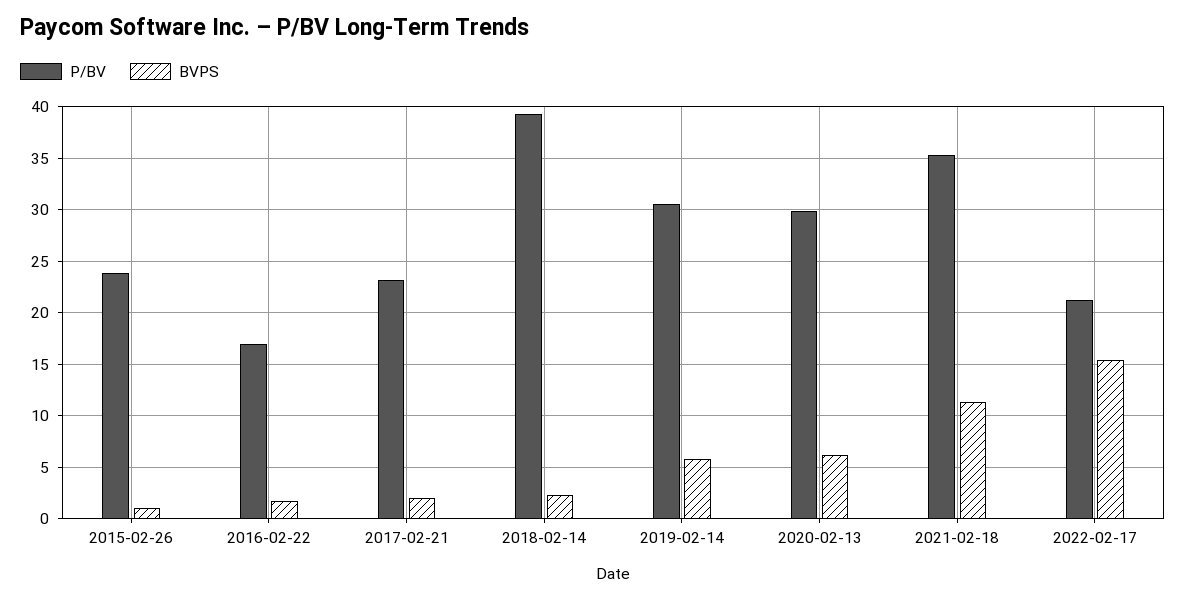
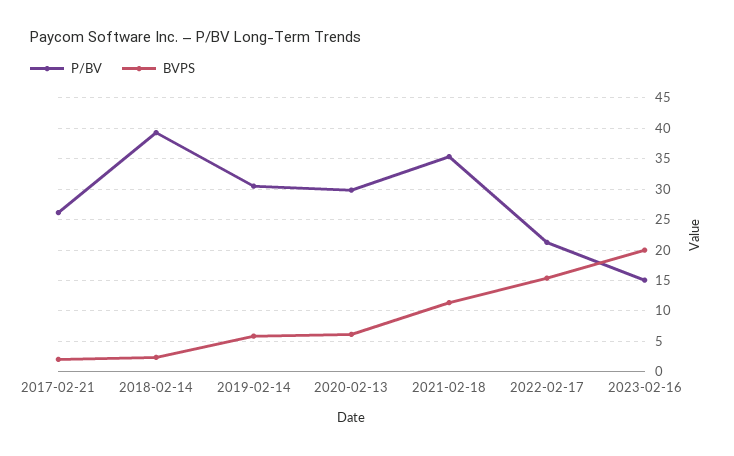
P/BV, 2015-02-26: 24 -> none
BVPS, 2015-02-26: 1 -> none
P/BV, 2016-02-22: 17 -> none
BVPS, 2016-02-22: 2 -> none
P/BV, 2017-02-21: 23 -> 26
P/BV, 2023-02-16: none -> 15
BVPS, 2023-02-16: none -> 20

